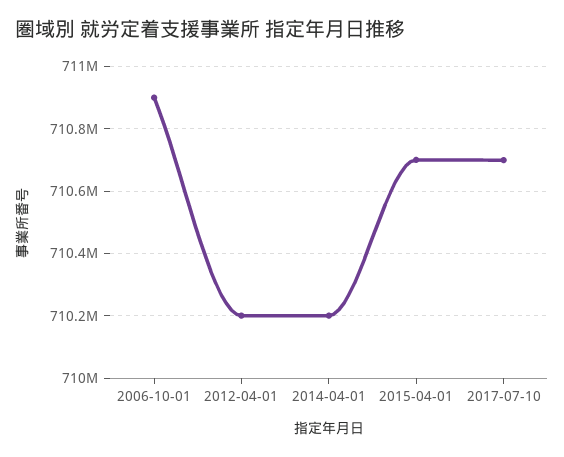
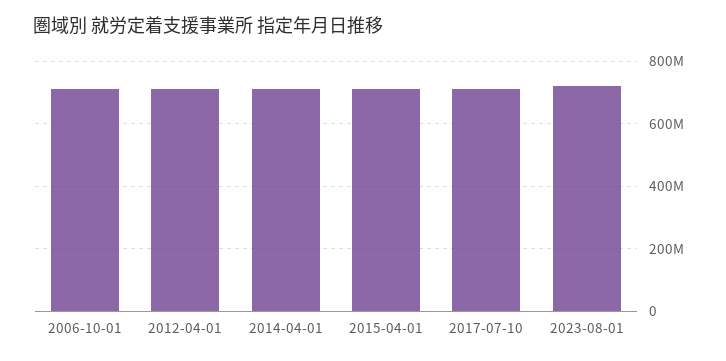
2023-08-01: none -> 720000000

